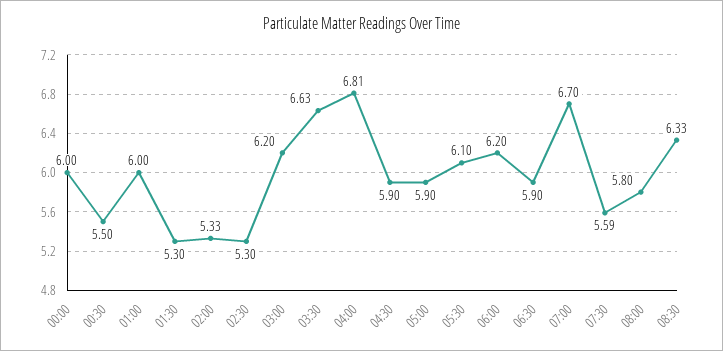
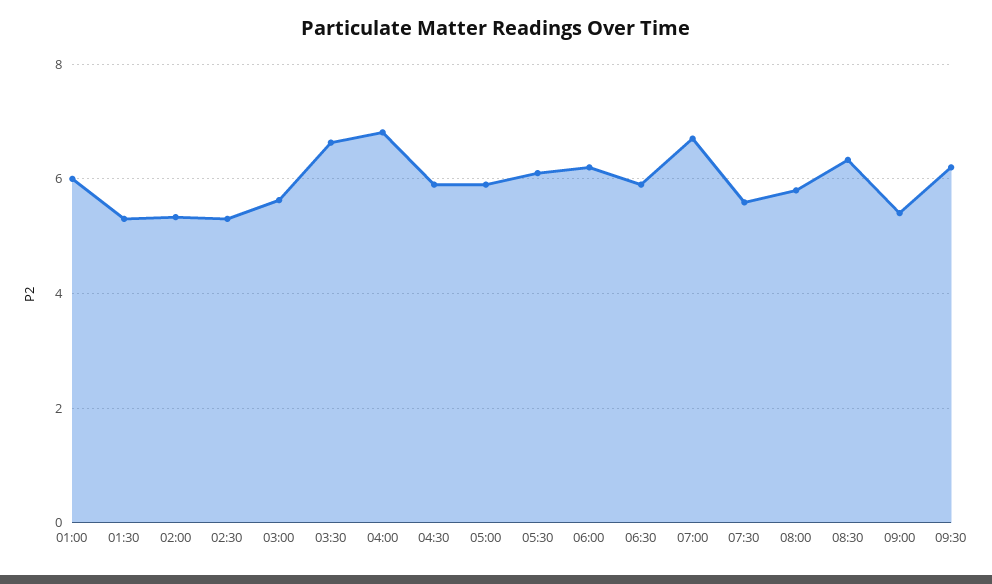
00:00: 6 -> none
00:30: 5.5 -> none
03:00: 6.2 -> 5.6
09:00: none -> 5.4
09:30: none -> 6.2

